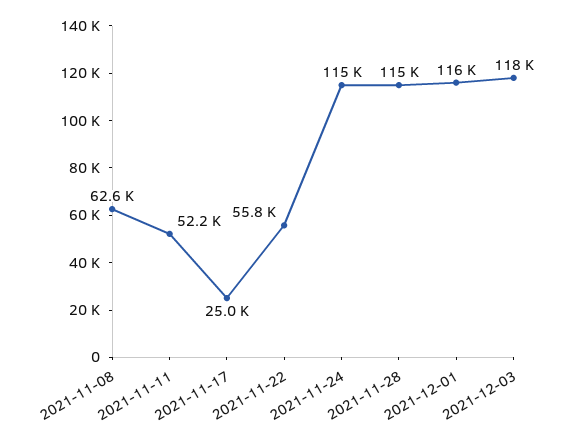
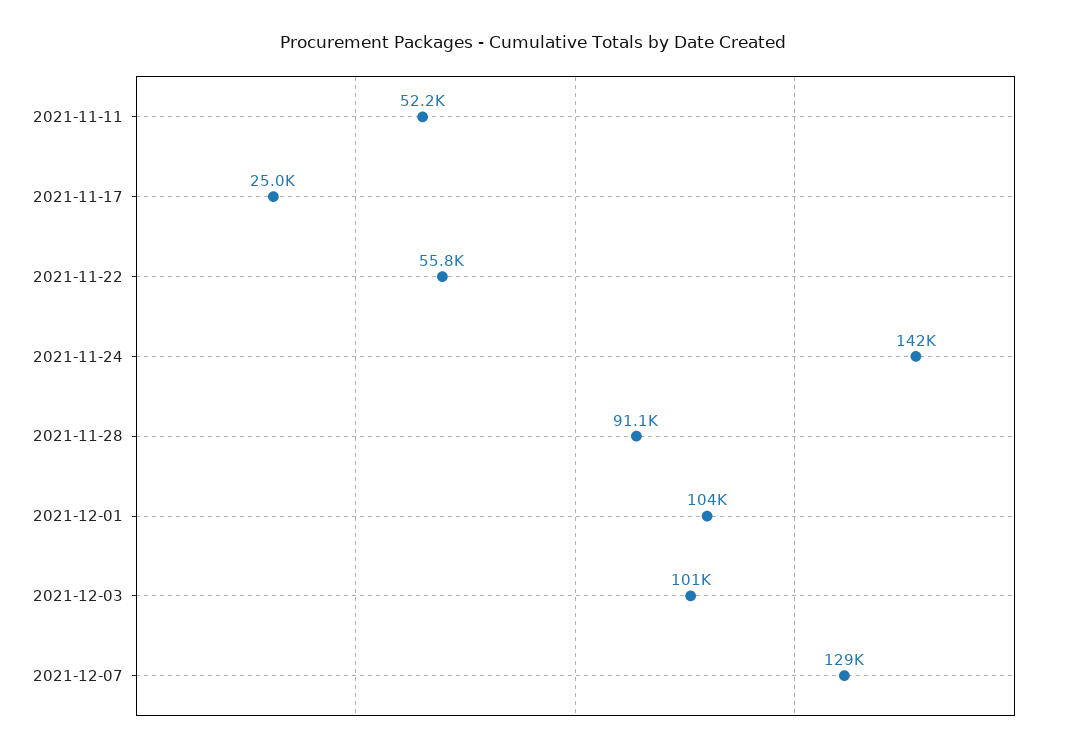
2021-11-08: 62600 -> none
2021-11-24: 115000 -> 142000
2021-11-28: 115000 -> 91100
2021-12-01: 116000 -> 104000
2021-12-03: 118000 -> 101000
2021-12-07: none -> 129000

